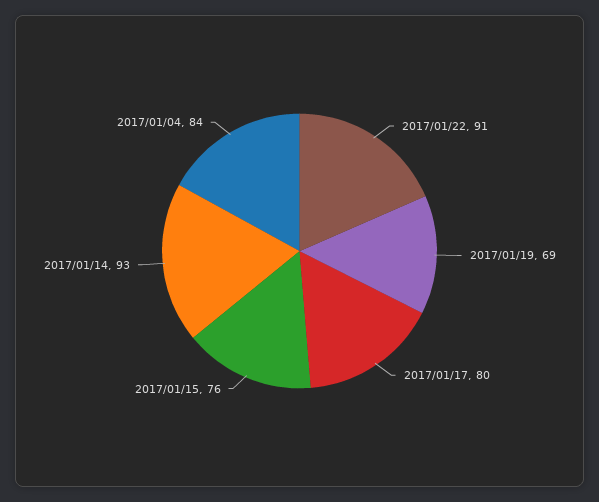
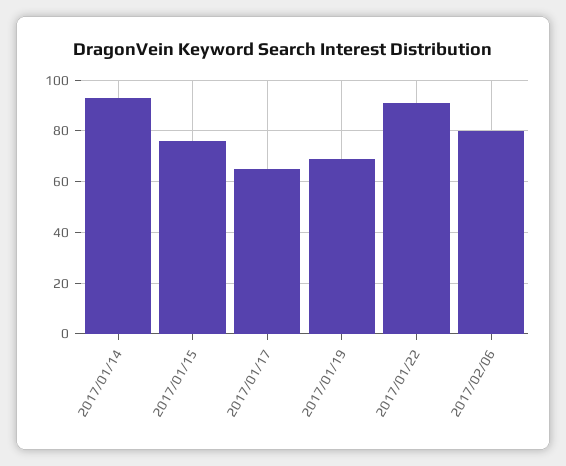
2017/01/17: 80 -> 65
2017/01/04: 84 -> none
2017/02/06: none -> 80

